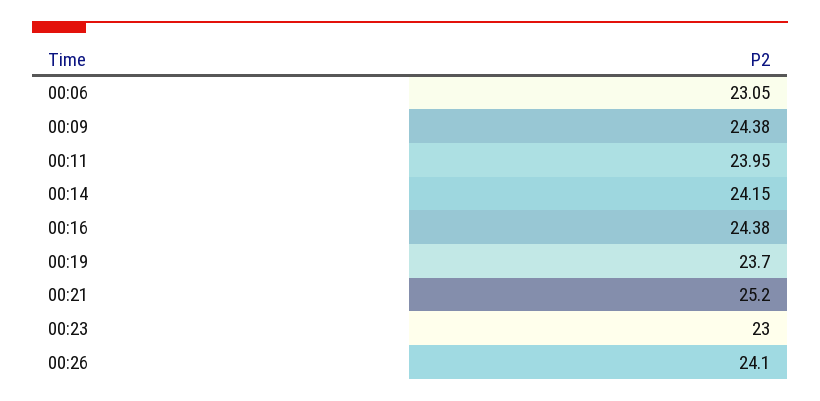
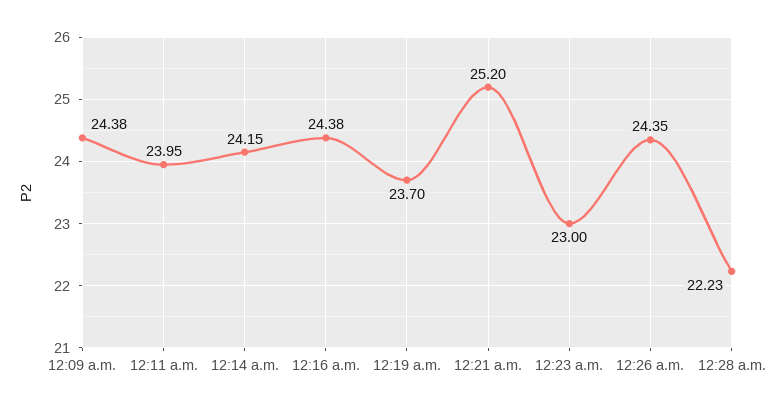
00:06: 23.05 -> none
00:26: 24.1 -> 24.35
12:28 a.m.: none -> 22.23

